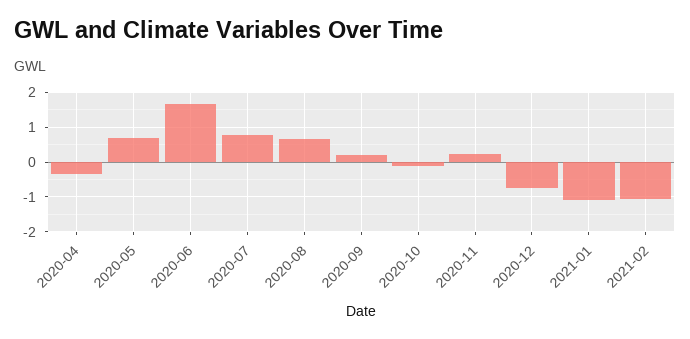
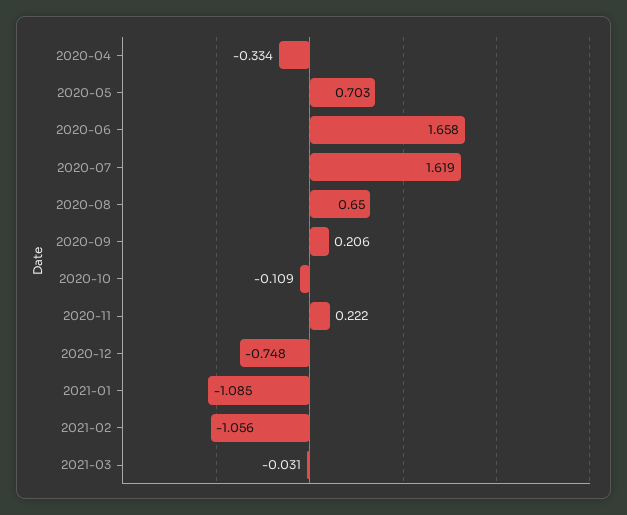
2020-07: 0.8 -> 1.619
2021-03: none -> -0.031

